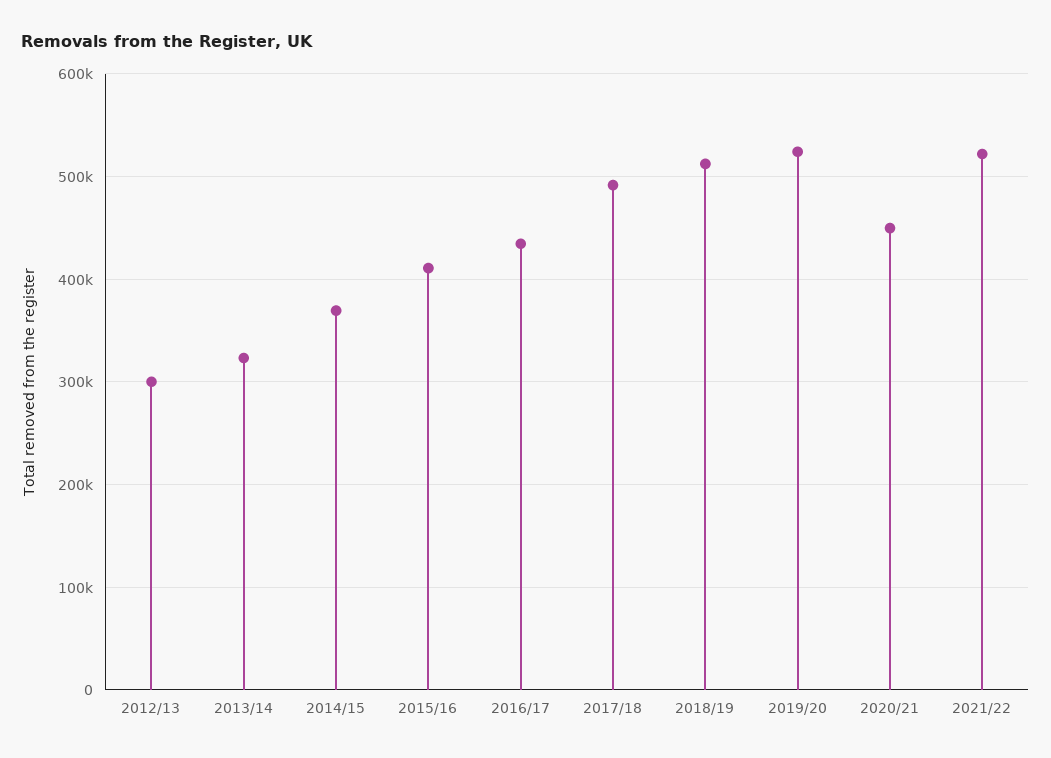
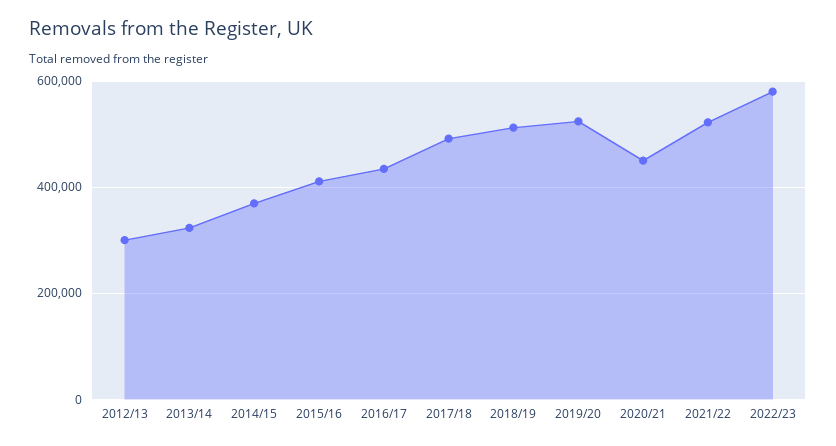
2022/23: none -> 580000

